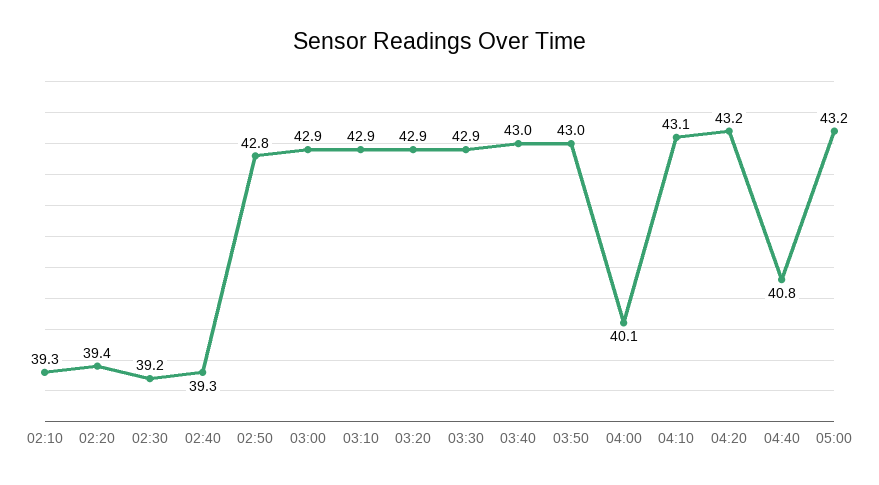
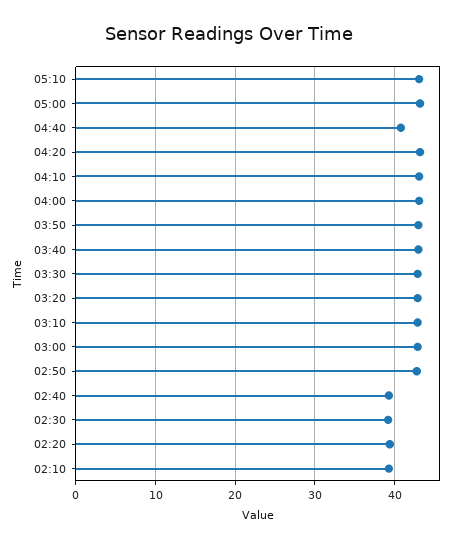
04:00: 40.1 -> 43
05:10: none -> 43

